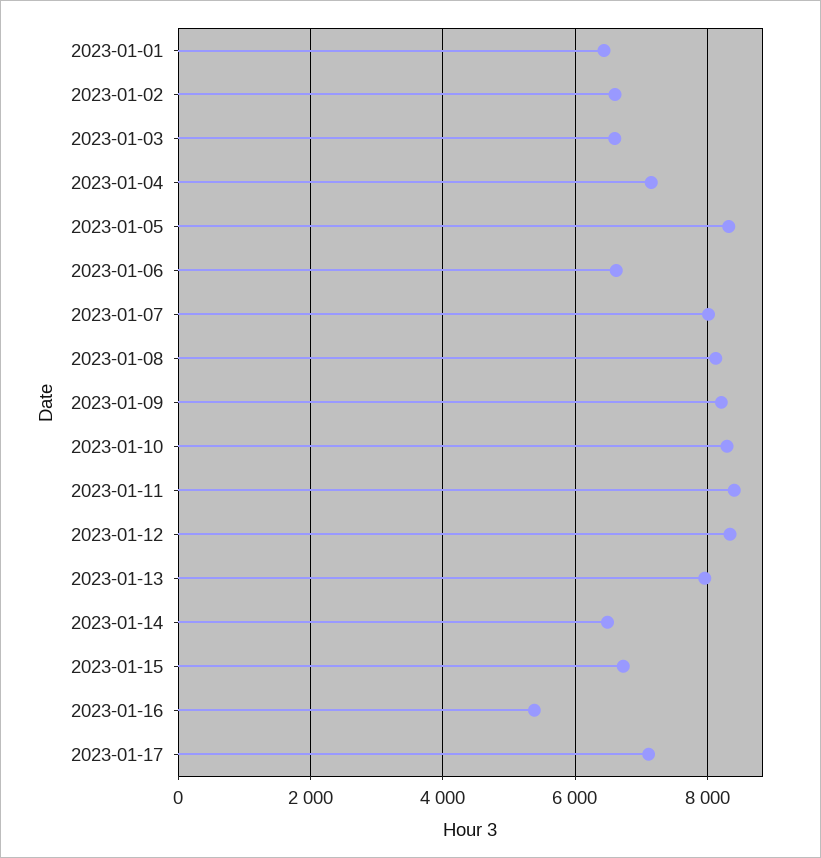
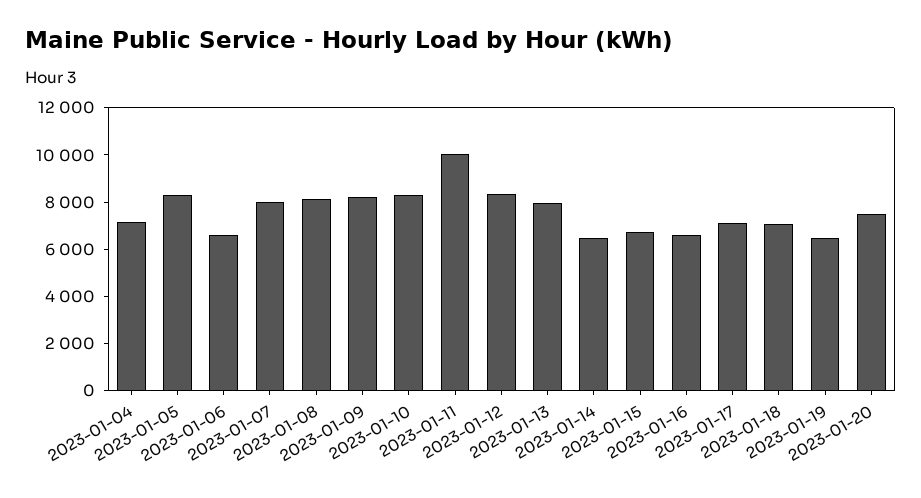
2023-01-01: 6400 -> none
2023-01-02: 6600 -> none
2023-01-03: 6600 -> none
2023-01-11: 8400 -> 10000
2023-01-16: 5400 -> 6500
2023-01-18: none -> 7000
2023-01-19: none -> 6500
2023-01-20: none -> 7500

